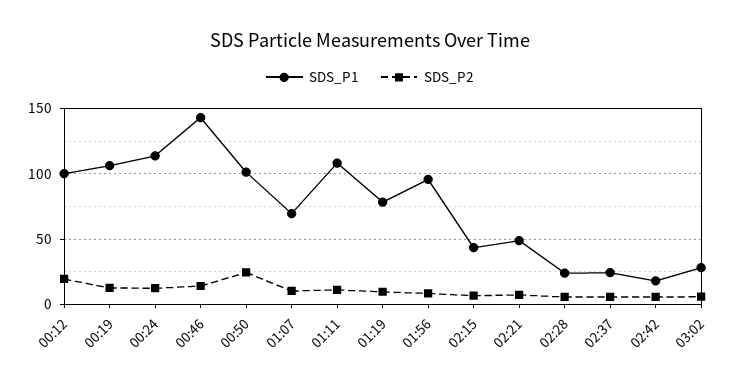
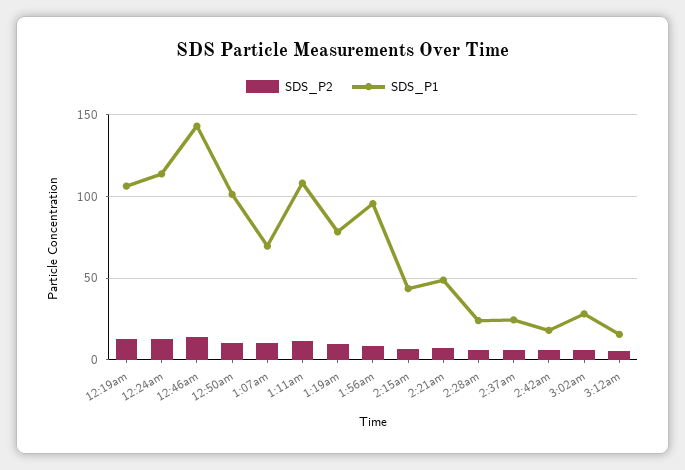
SDS_P1, 00:12: 100 -> none
SDS_P2, 00:12: 20 -> none
SDS_P2, 00:50: 25 -> 10
SDS_P2, 3:12am: none -> 5
SDS_P1, 3:12am: none -> 15

